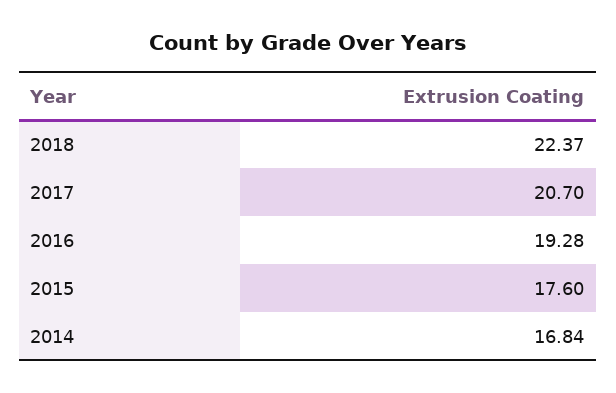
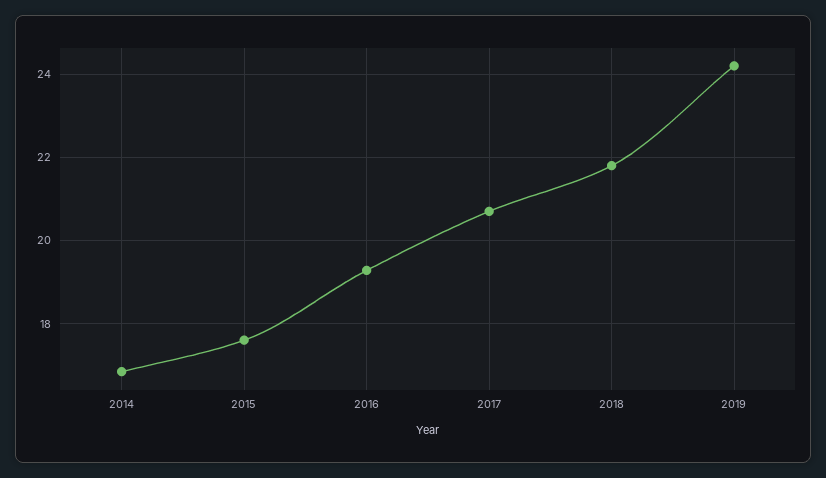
2018: 22.37 -> 21.8
2019: none -> 24.2

